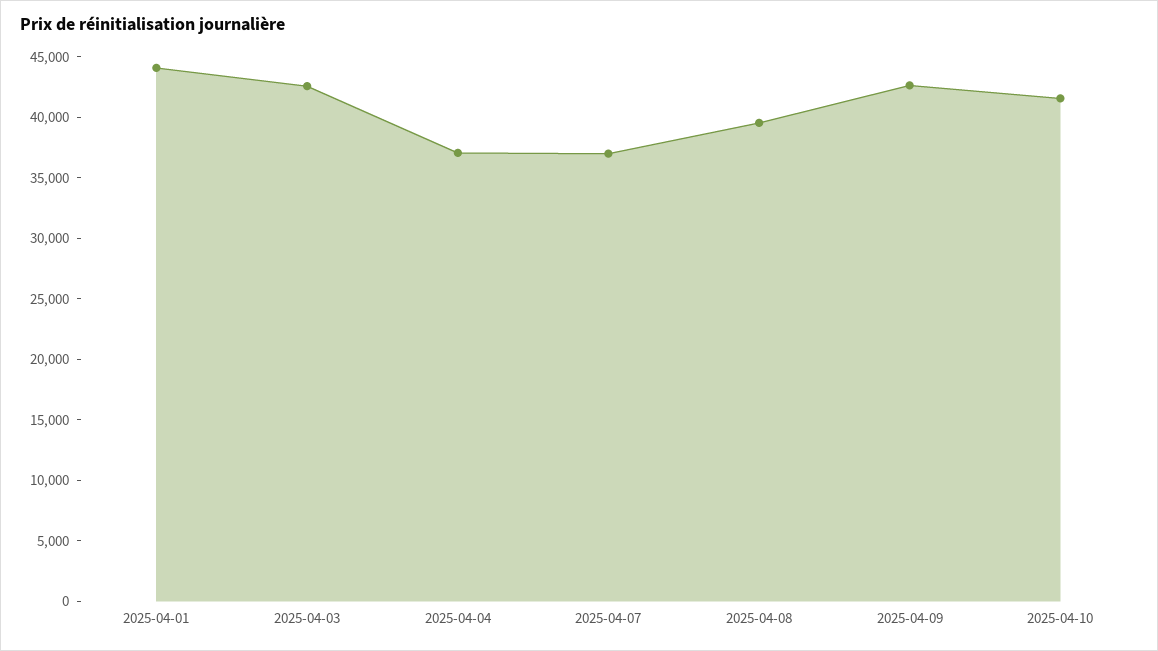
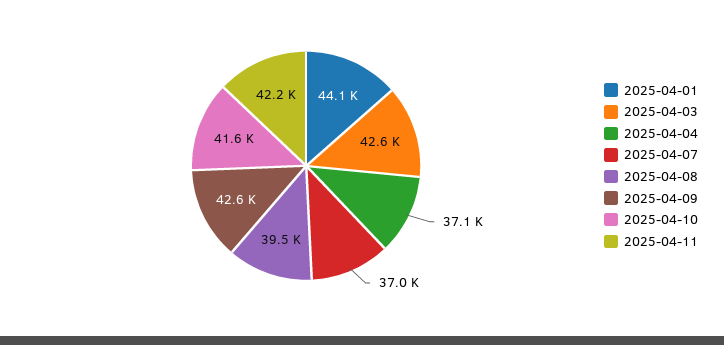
2025-04-11: none -> 42200

